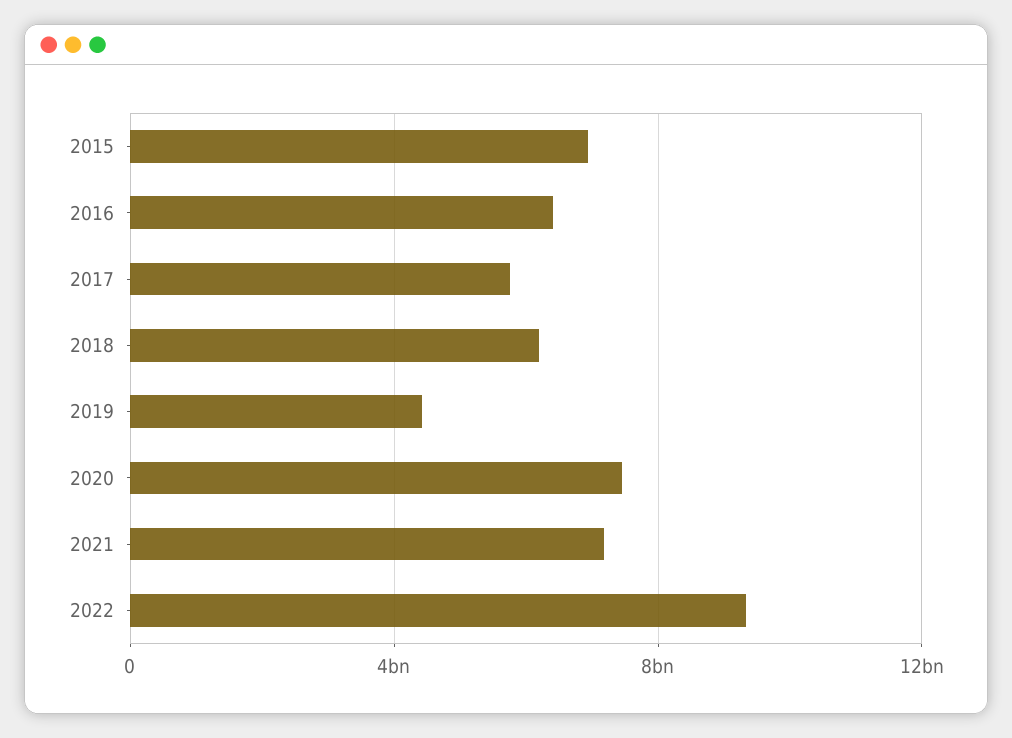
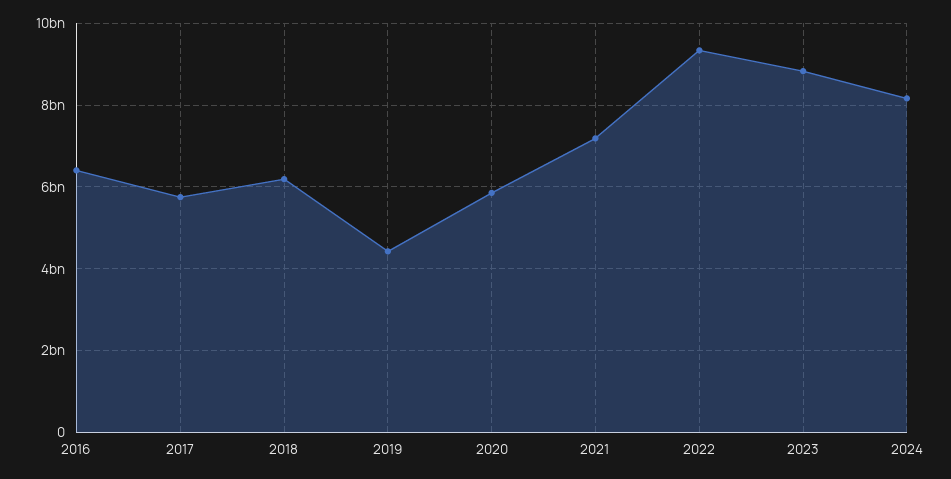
2015: 7000000000 -> none
2020: 7500000000 -> 5800000000
2023: none -> 8800000000
2024: none -> 8200000000

